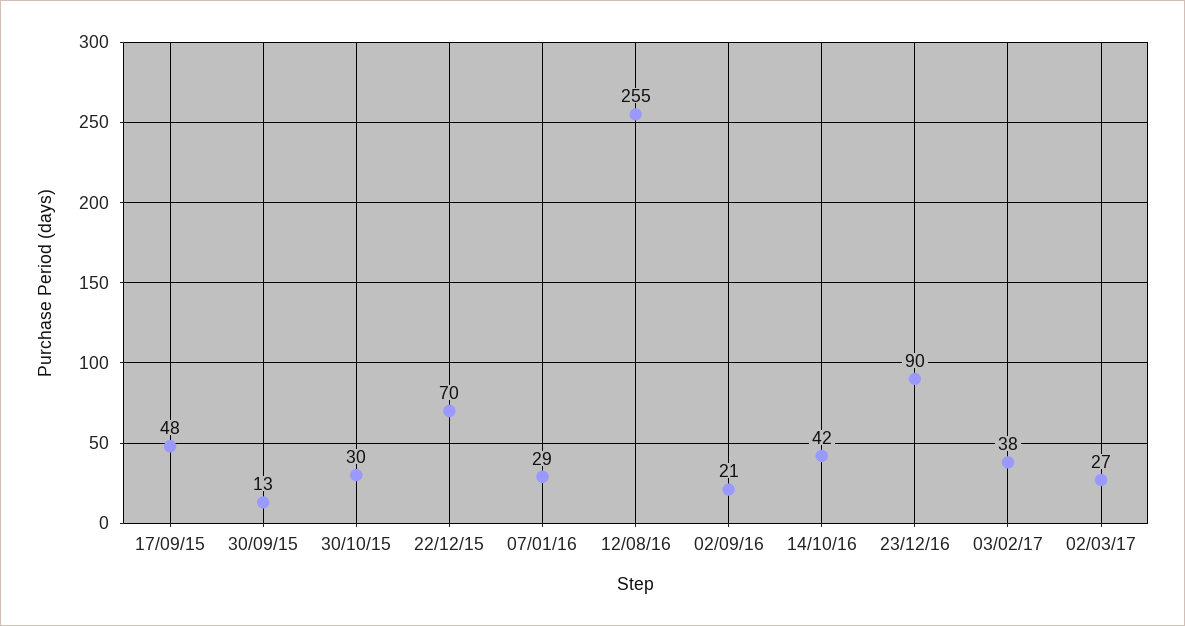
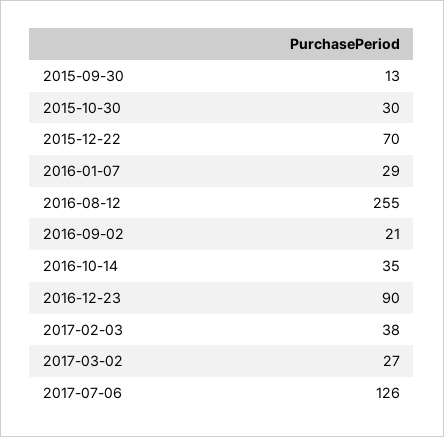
17/09/15: 48 -> none
14/10/16: 42 -> 35
2017-07-06: none -> 126

